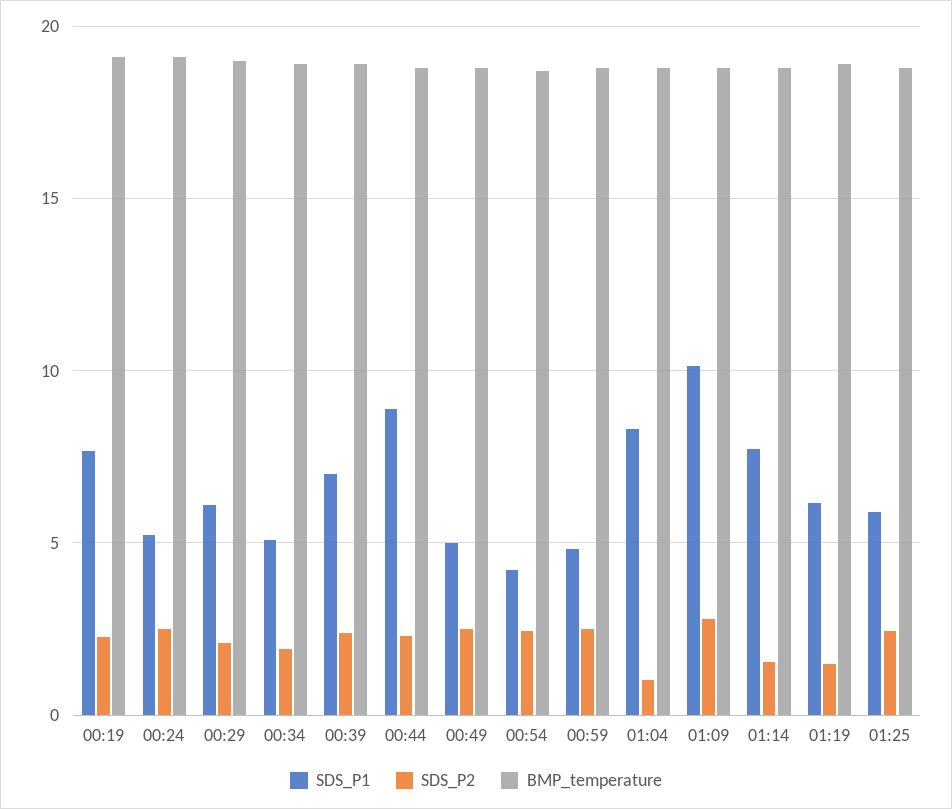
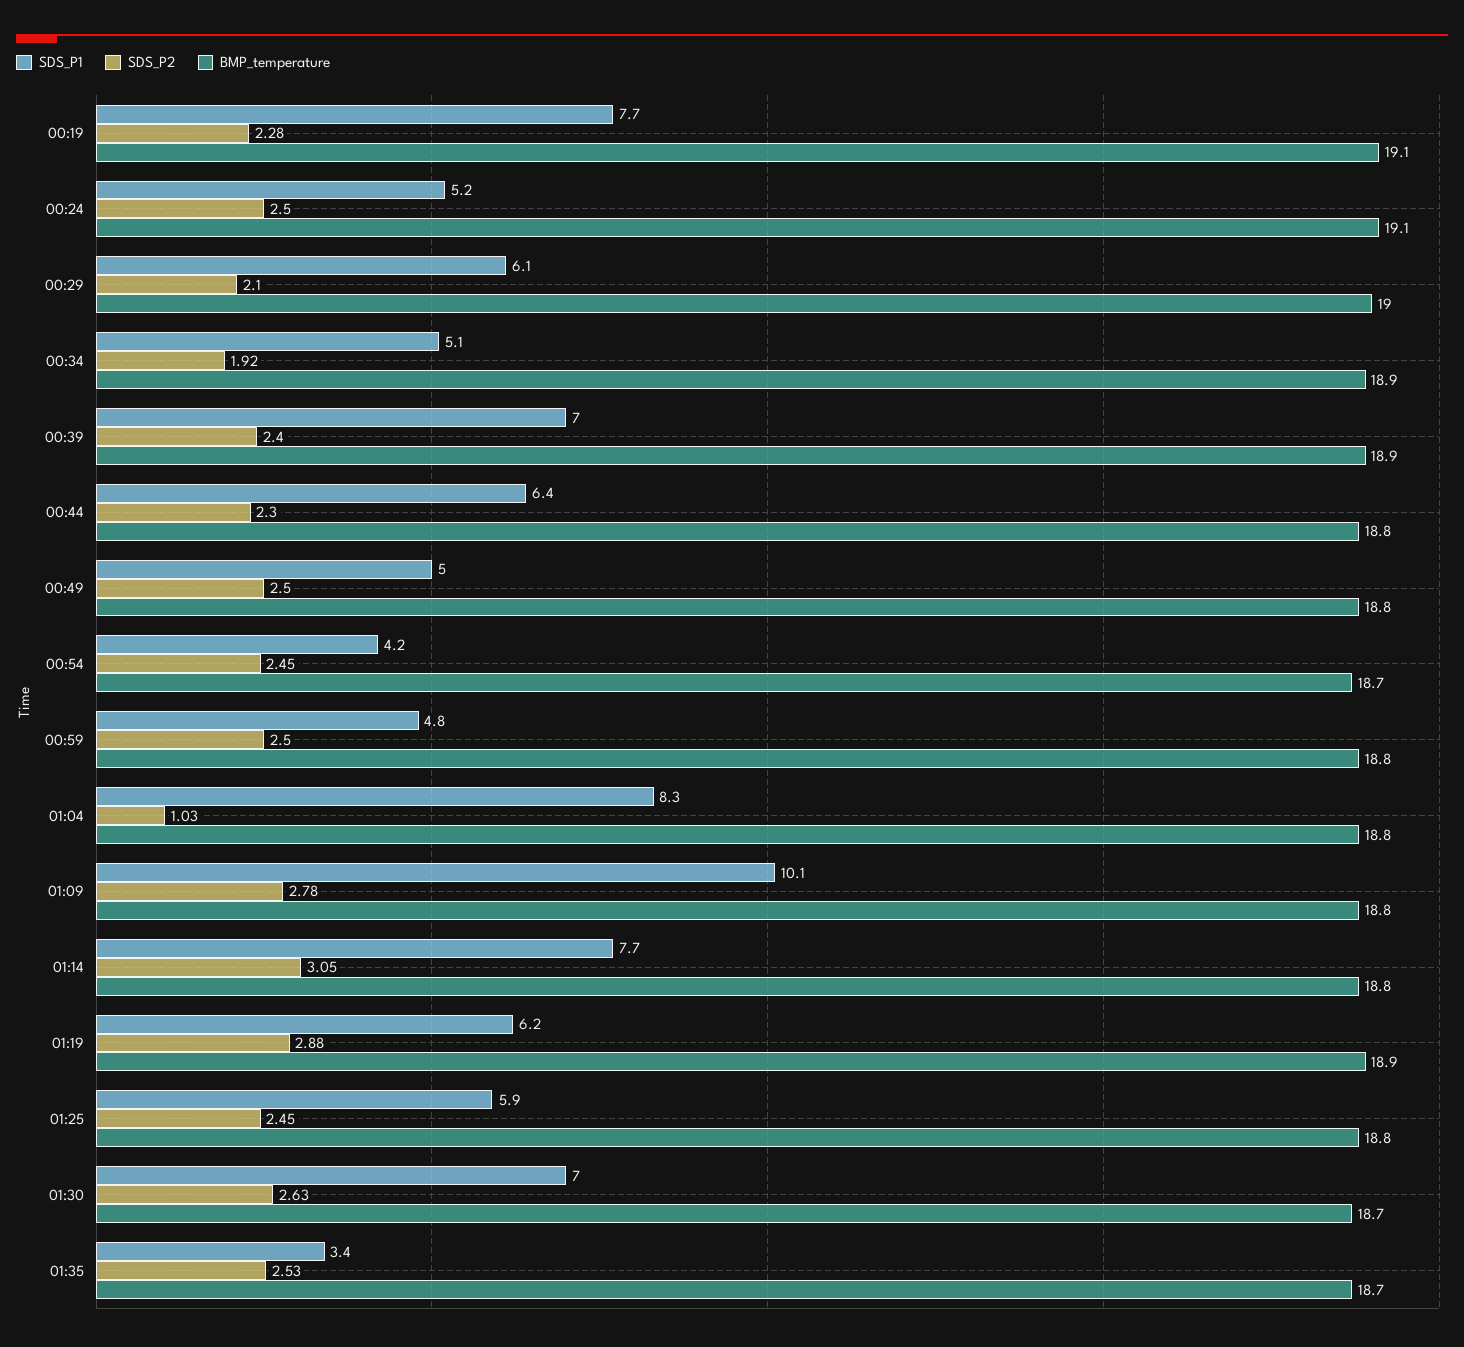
SDS_P1, 00:44: 9 -> 6.4
SDS_P2, 01:14: 1.5 -> 3.05
SDS_P2, 01:19: 1.5 -> 2.88
SDS_P1, 01:30: none -> 7
SDS_P2, 01:30: none -> 2.63
BMP_temperature, 01:30: none -> 18.7
SDS_P1, 01:35: none -> 3.4
SDS_P2, 01:35: none -> 2.53
BMP_temperature, 01:35: none -> 18.7

